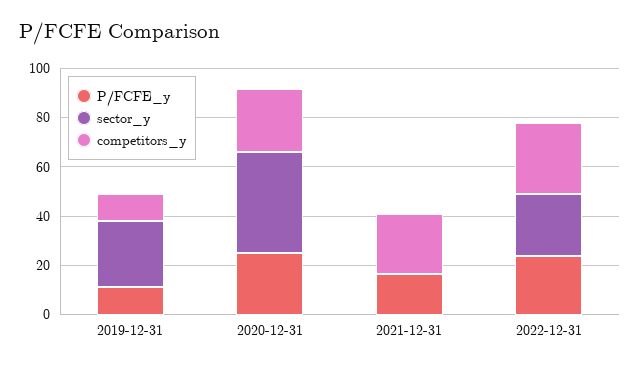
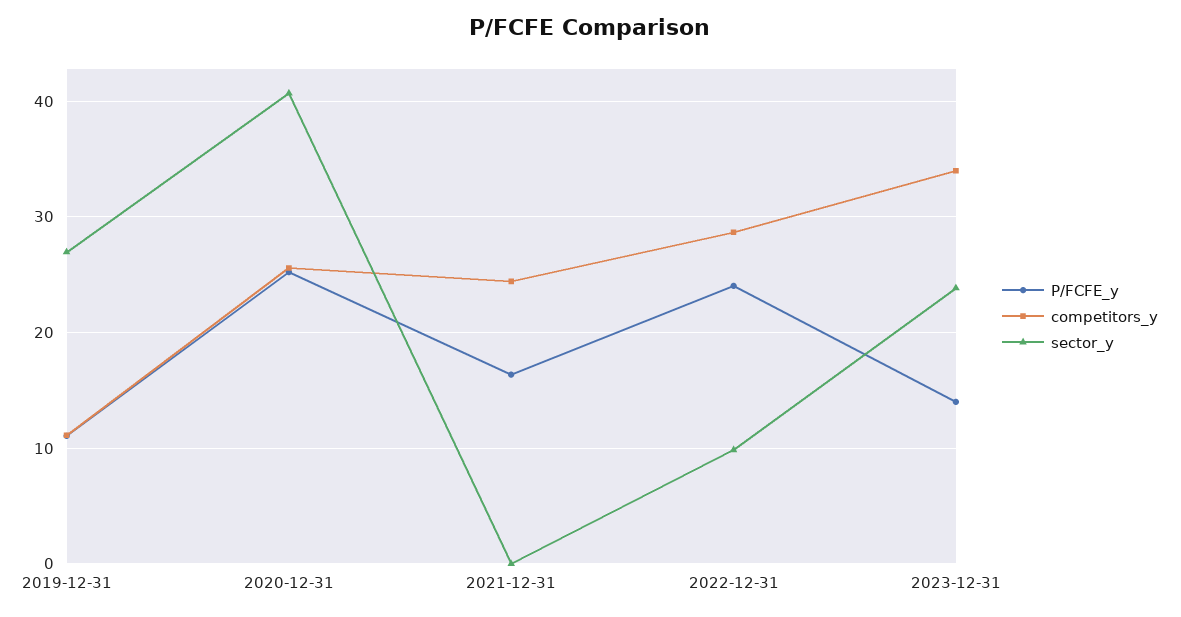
sector_y, 2022-12-31: 25 -> 10
P/FCFE_y, 2023-12-31: none -> 14
competitors_y, 2023-12-31: none -> 34
sector_y, 2023-12-31: none -> 24

